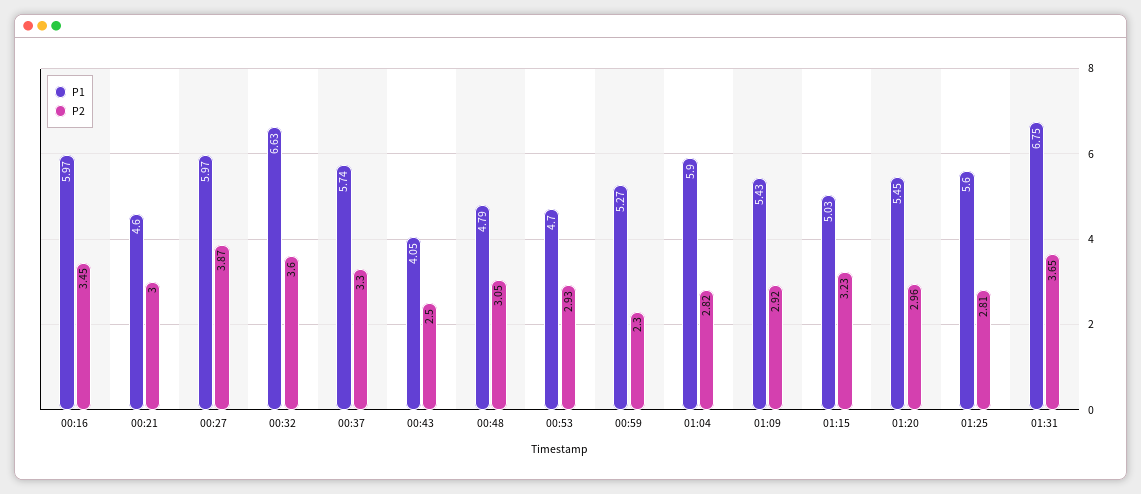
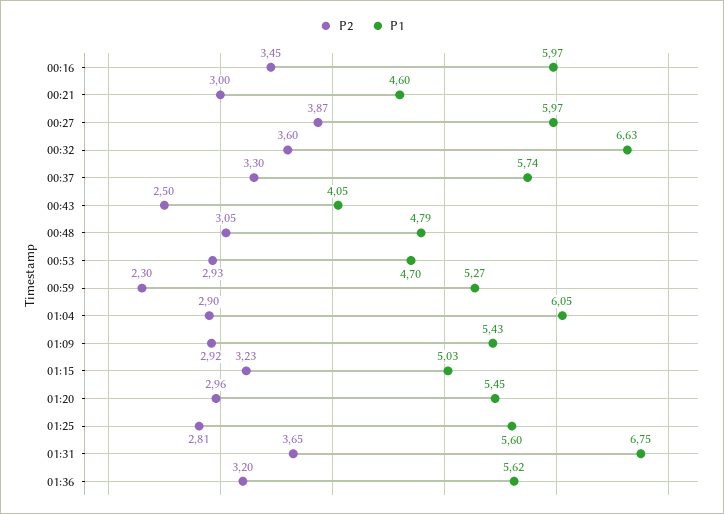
P1, 01:04: 5.9 -> 6.05
P2, 01:04: 2.82 -> 2.9
P2, 01:36: none -> 3.2
P1, 01:36: none -> 5.62

